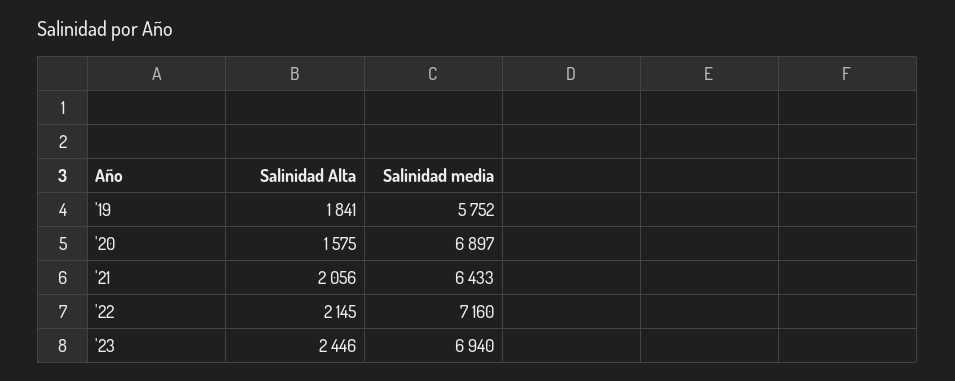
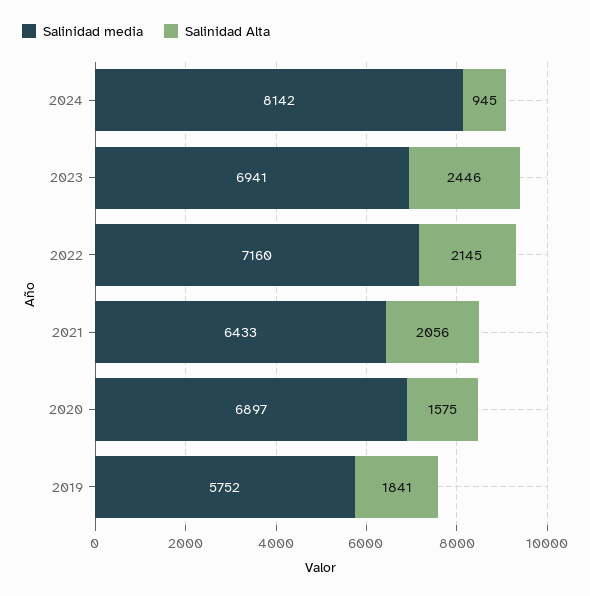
Salinidad media, '23: 6940 -> 6941
Salinidad media, 2024: none -> 8142
Salinidad Alta, 2024: none -> 945

